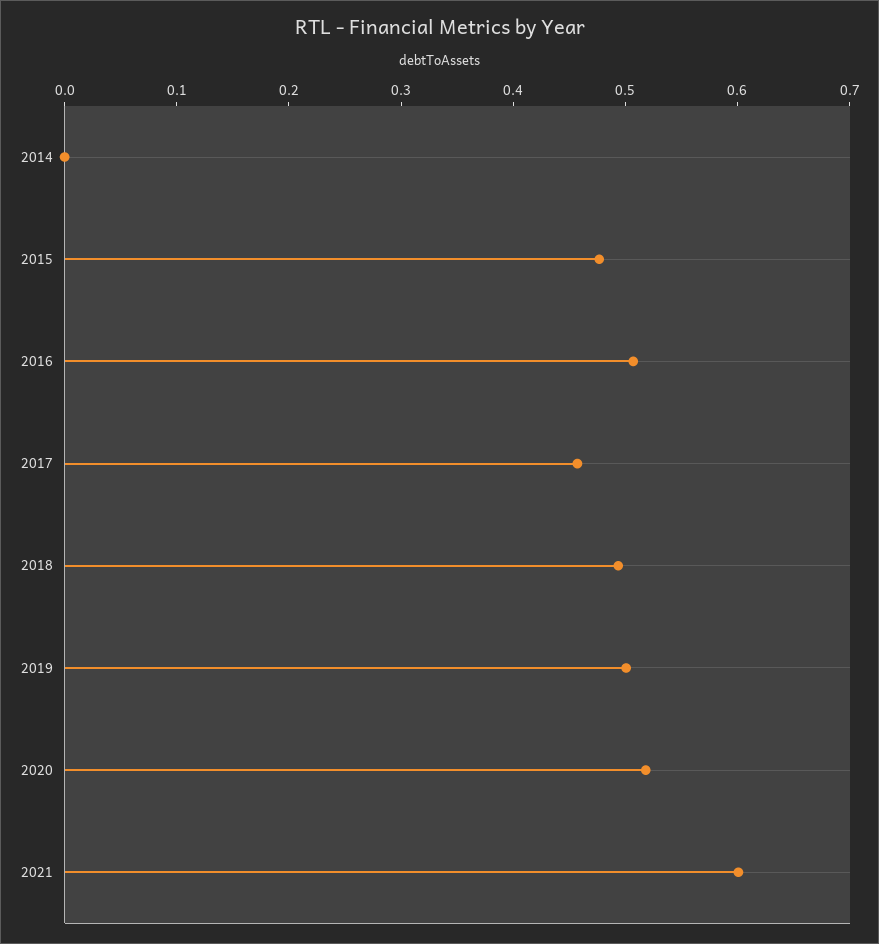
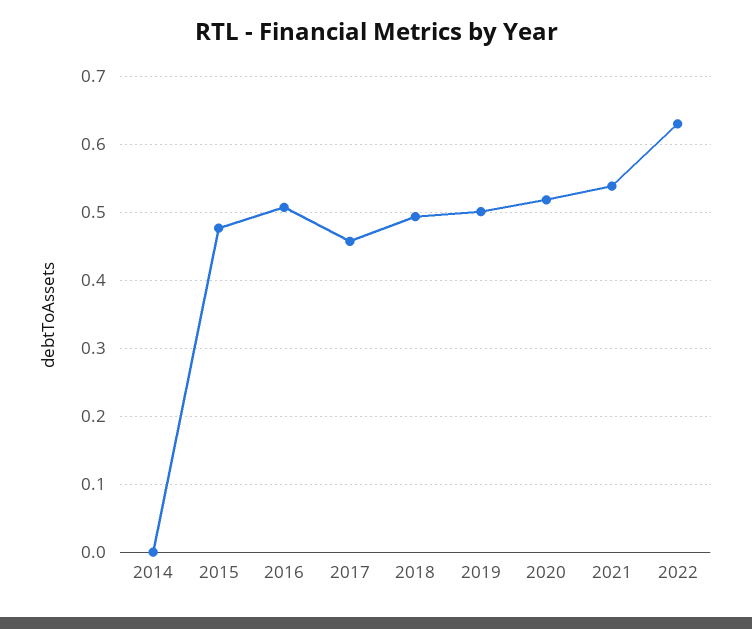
2021: 0.6 -> 0.54
2022: none -> 0.63

